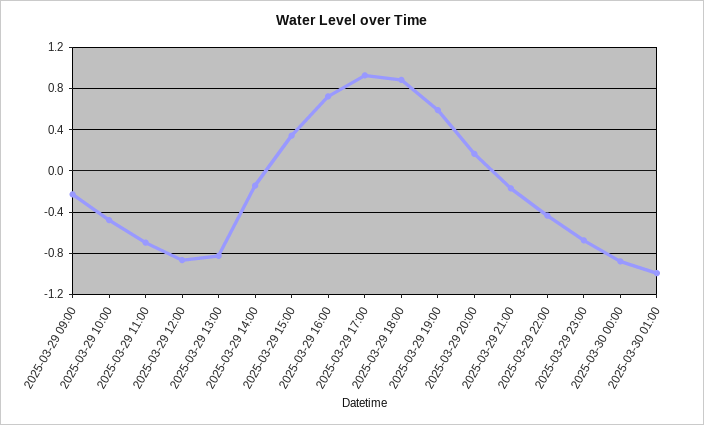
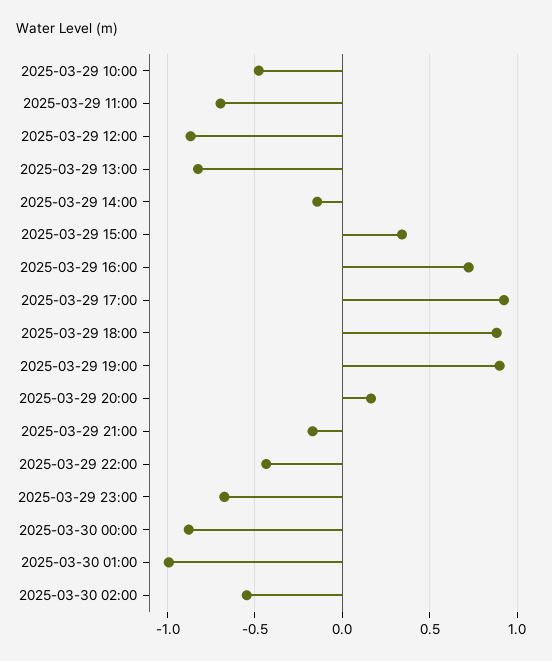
2025-03-29 09:00: -0.2 -> none
2025-03-29 19:00: 0.6 -> 0.9
2025-03-30 02:00: none -> -0.55

